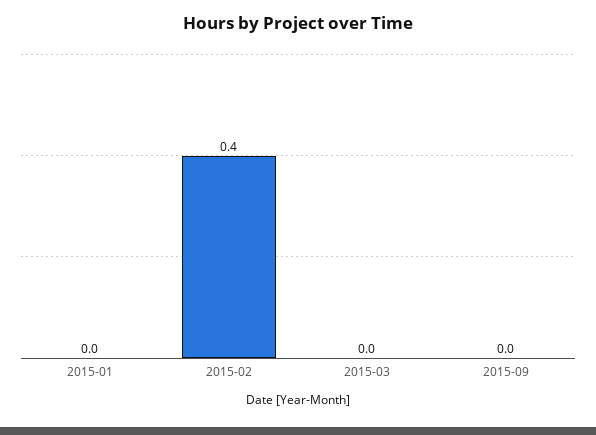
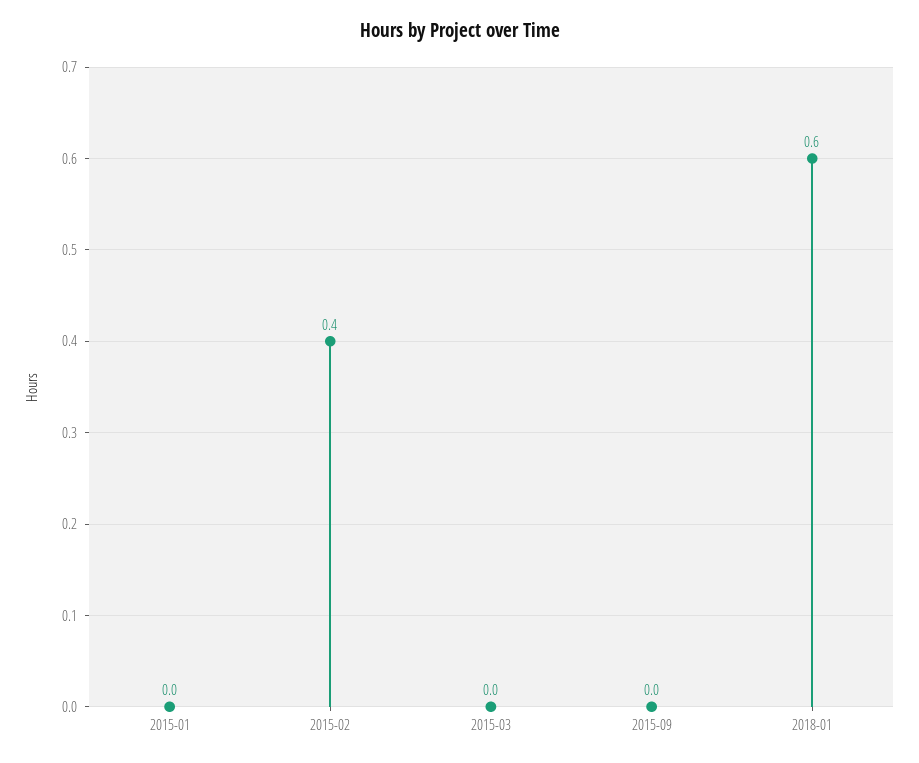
2018-01: none -> 0.6

